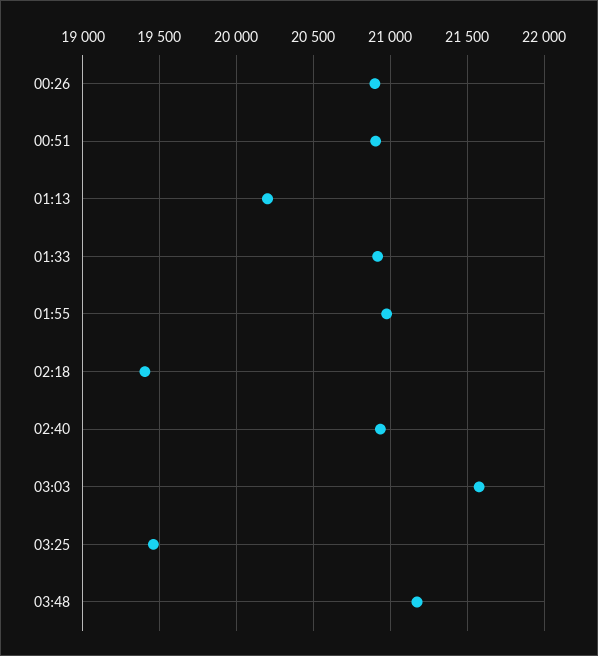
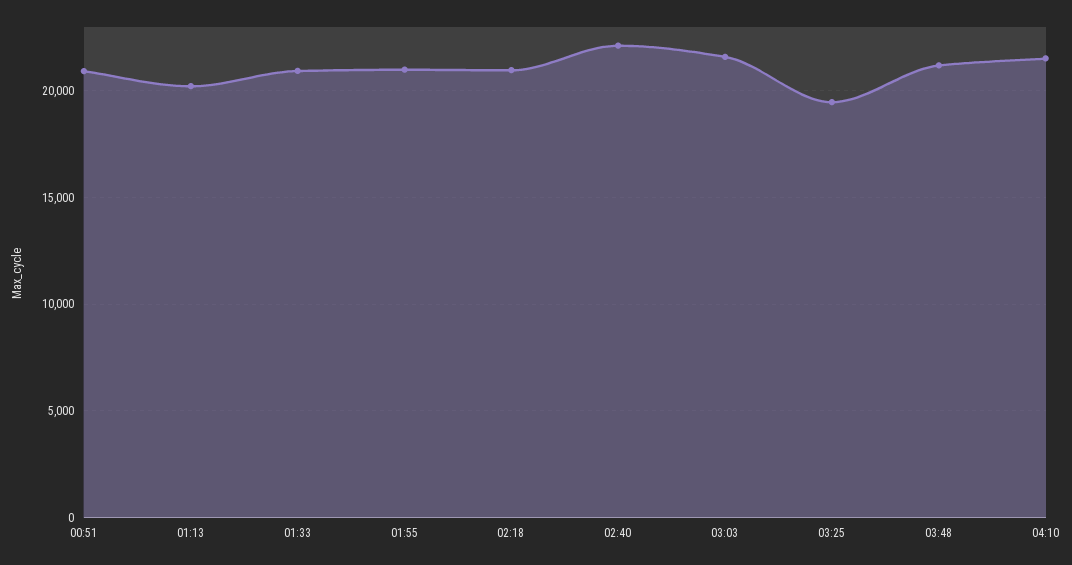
00:26: 20900 -> none
02:18: 19400 -> 21000
02:40: 20950 -> 22000
04:10: none -> 21500

